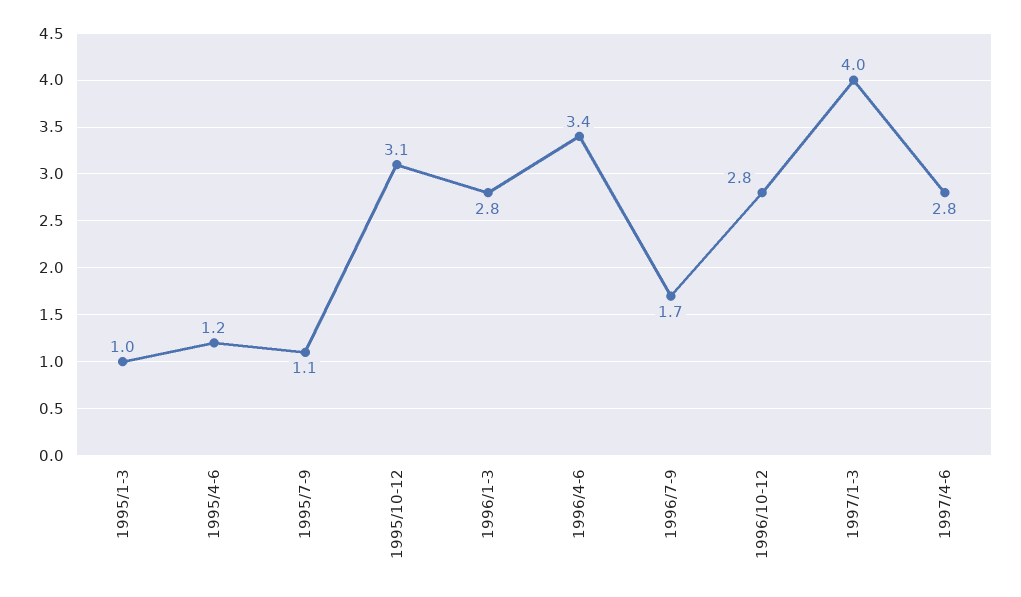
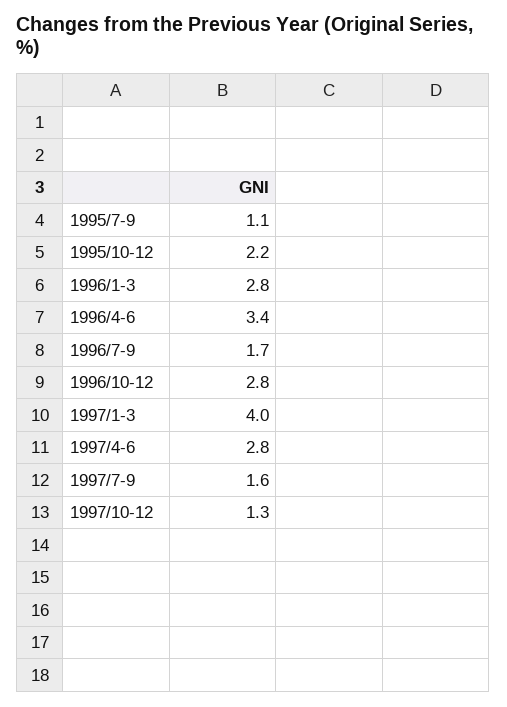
1995/1-3: 1 -> none
1995/4-6: 1.2 -> none
1995/10-12: 3.1 -> 2.2
1997/7-9: none -> 1.6
1997/10-12: none -> 1.3

